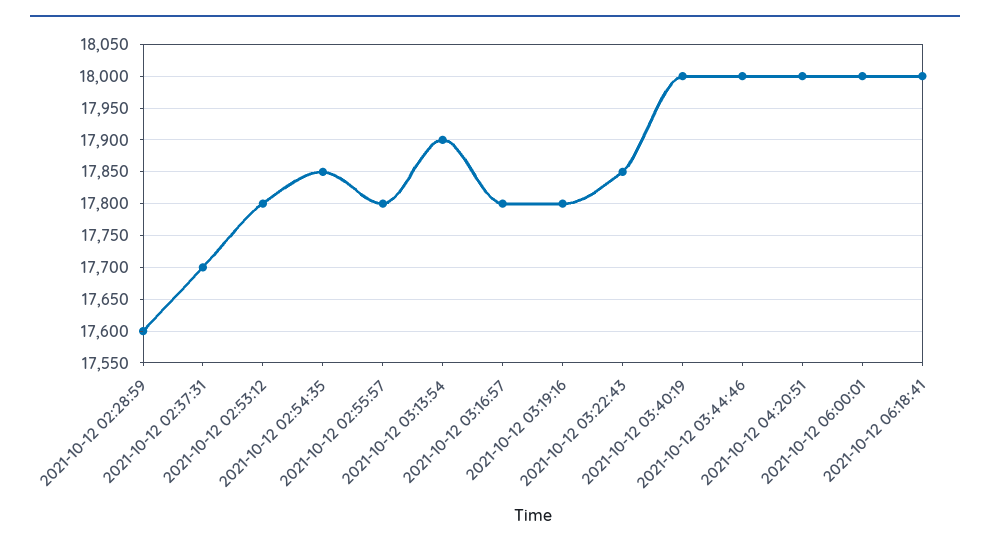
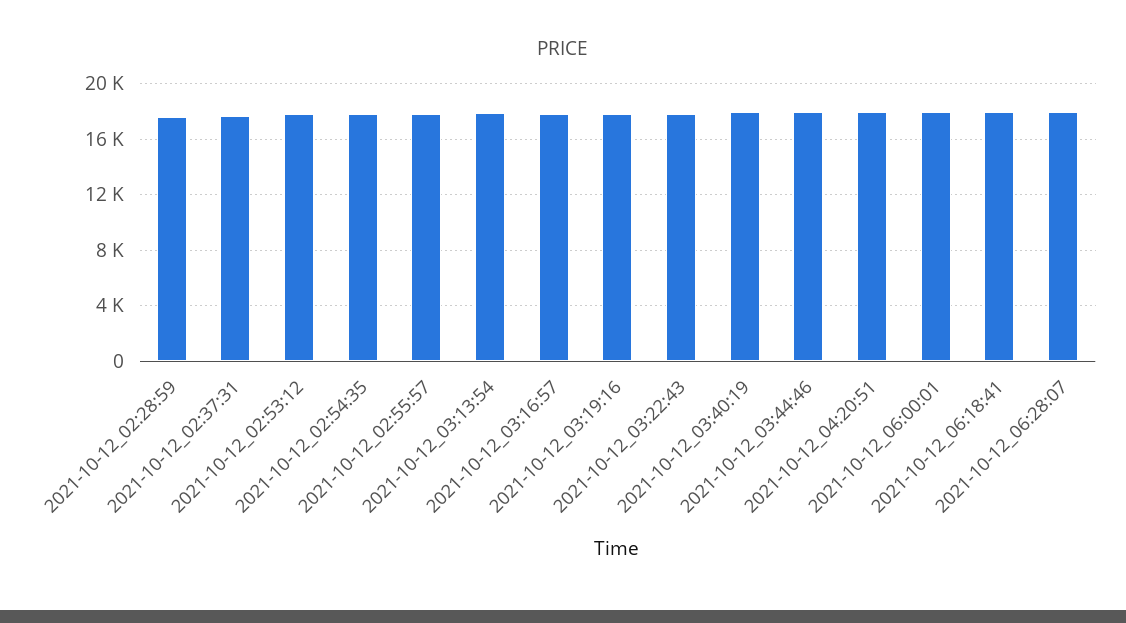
2021-10-12_06:28:07: none -> 18000

